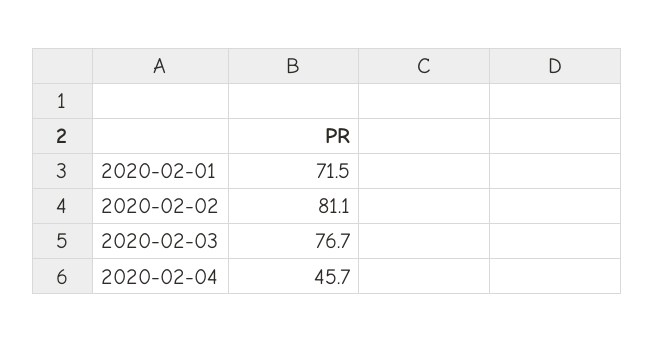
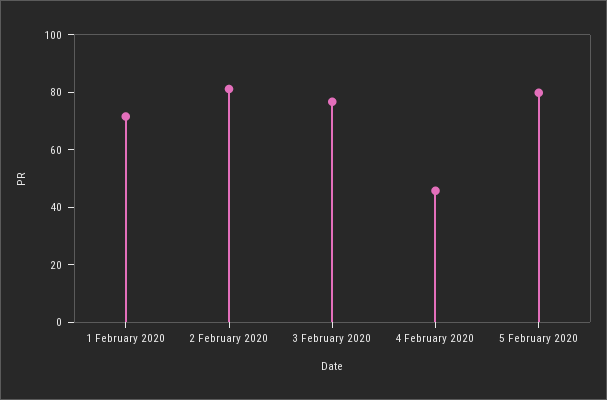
5 February 2020: none -> 80

